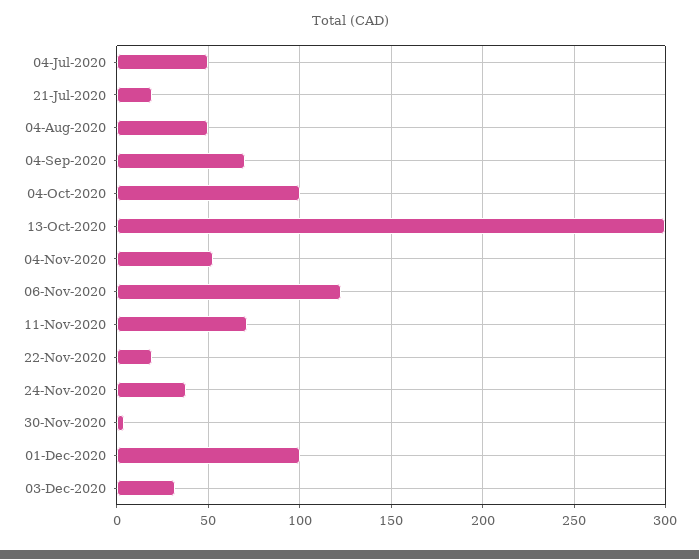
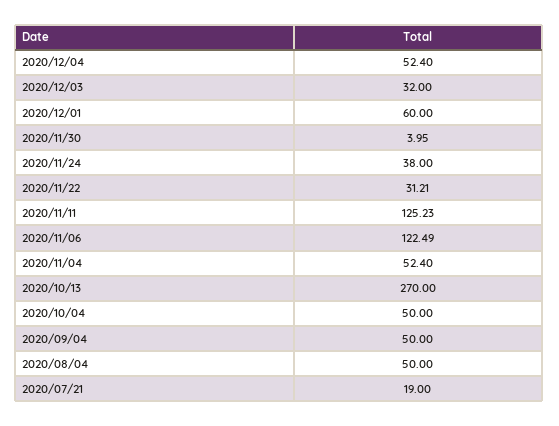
04-Jul-2020: 50 -> none
04-Sep-2020: 70 -> 50
04-Oct-2020: 100 -> 50
13-Oct-2020: 300 -> 270
11-Nov-2020: 70 -> 125.23
22-Nov-2020: 20 -> 31.21
01-Dec-2020: 100 -> 60
2020/12/04: none -> 52.4

